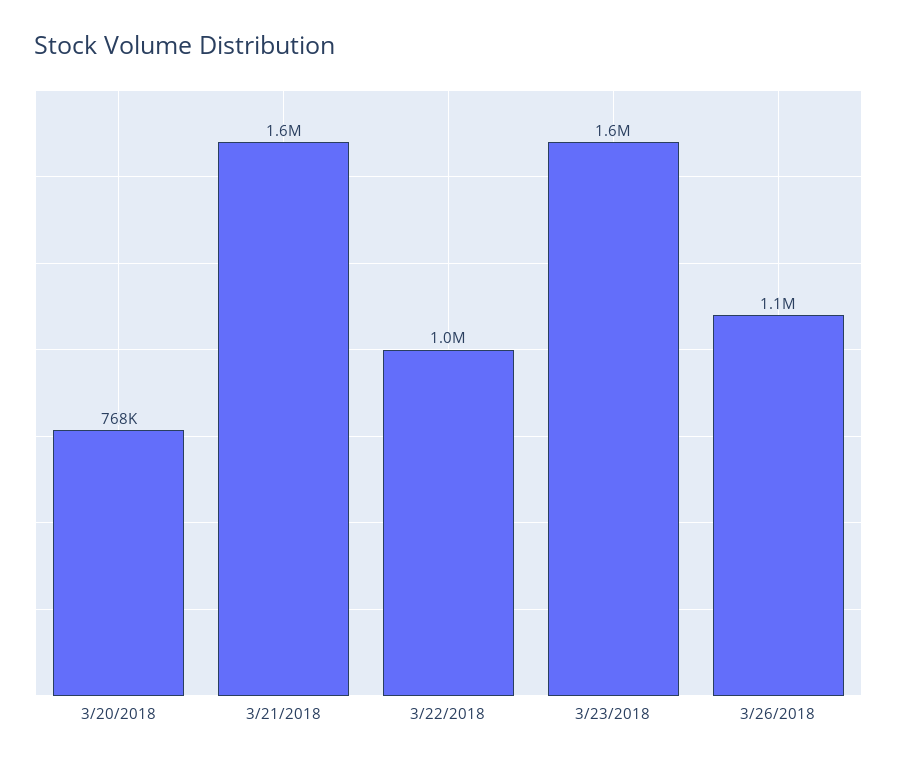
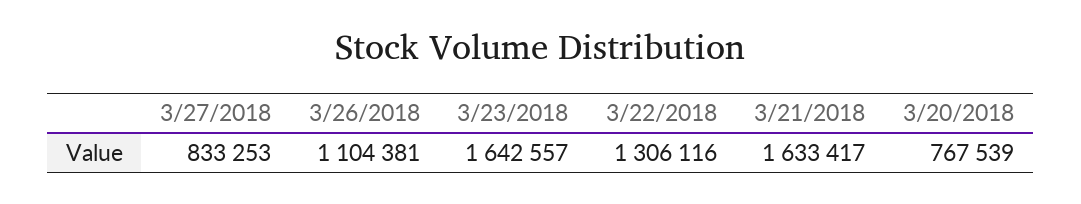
3/22/2018: 1000000 -> 1306116
3/27/2018: none -> 833253

